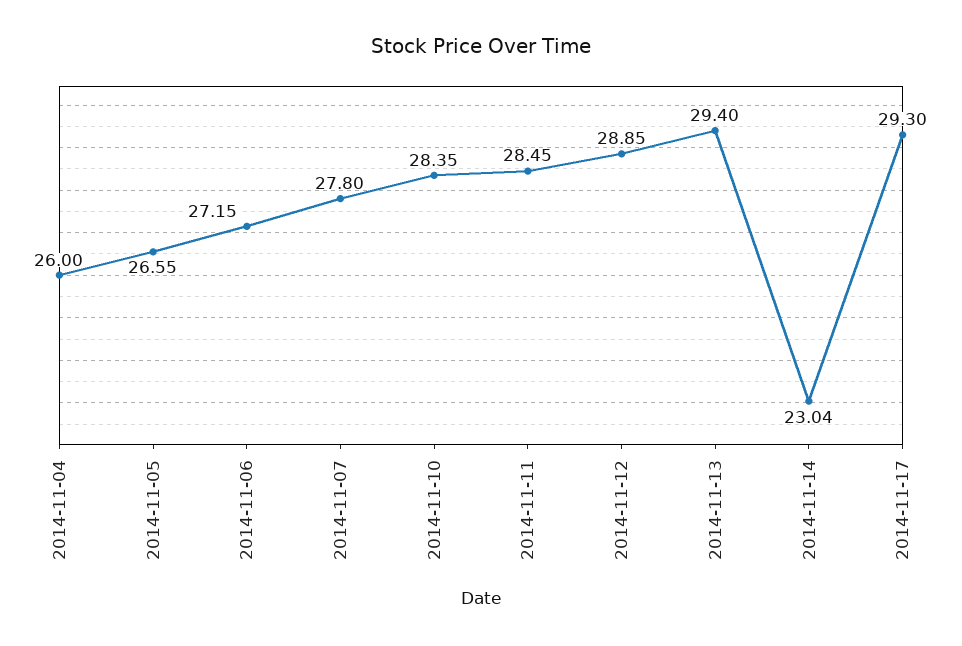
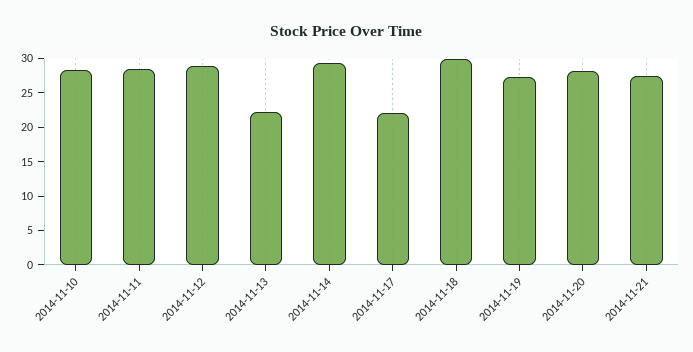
2014-11-04: 26 -> none
2014-11-05: 26.55 -> none
2014-11-06: 27.15 -> none
2014-11-07: 27.8 -> none
2014-11-13: 29.4 -> 22.5
2014-11-14: 23.04 -> 30
2014-11-17: 29.3 -> 22.5
2014-11-18: none -> 30
2014-11-19: none -> 27.5
2014-11-20: none -> 27.5
2014-11-21: none -> 27.5

